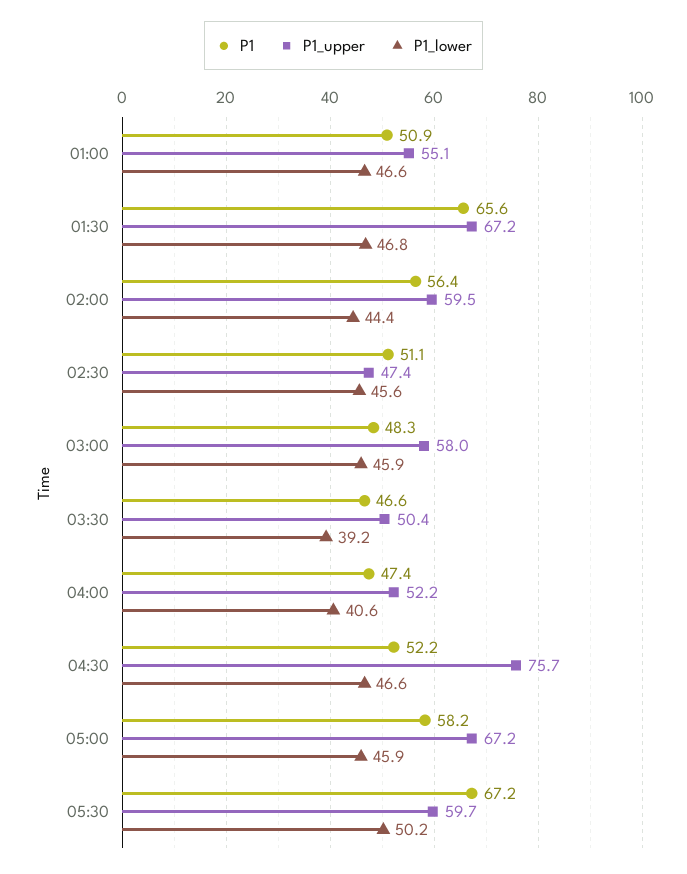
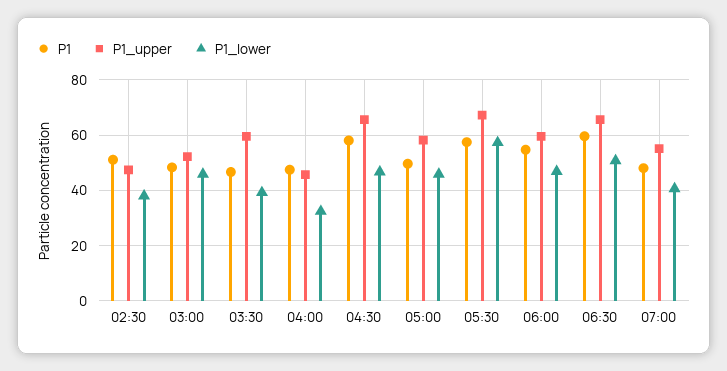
P1, 01:00: 50.9 -> none
P1_upper, 01:00: 55.1 -> none
P1_lower, 01:00: 46.6 -> none
P1, 01:30: 65.6 -> none
P1_upper, 01:30: 67.2 -> none
P1_lower, 01:30: 46.8 -> none
P1, 02:00: 56.4 -> none
P1_upper, 02:00: 59.5 -> none
P1_lower, 02:00: 44.4 -> none
P1_lower, 02:30: 45.6 -> 37.5
P1_upper, 03:00: 58 -> 52.5
P1_upper, 03:30: 50.4 -> 60
P1_upper, 04:00: 52.2 -> 45
P1_lower, 04:00: 40.6 -> 32.5
P1, 04:30: 52.2 -> 57.5
P1_upper, 04:30: 75.7 -> 65
P1, 05:00: 58.2 -> 50
P1_upper, 05:00: 67.2 -> 57.5
P1, 05:30: 67.2 -> 57.5
P1_upper, 05:30: 59.7 -> 67.5
P1_lower, 05:30: 50.2 -> 57.5
P1, 06:00: none -> 55
P1_upper, 06:00: none -> 60
P1_lower, 06:00: none -> 47.5
P1, 06:30: none -> 60
P1_upper, 06:30: none -> 65
P1_lower, 06:30: none -> 50
P1, 07:00: none -> 47.5
P1_upper, 07:00: none -> 55
P1_lower, 07:00: none -> 40

